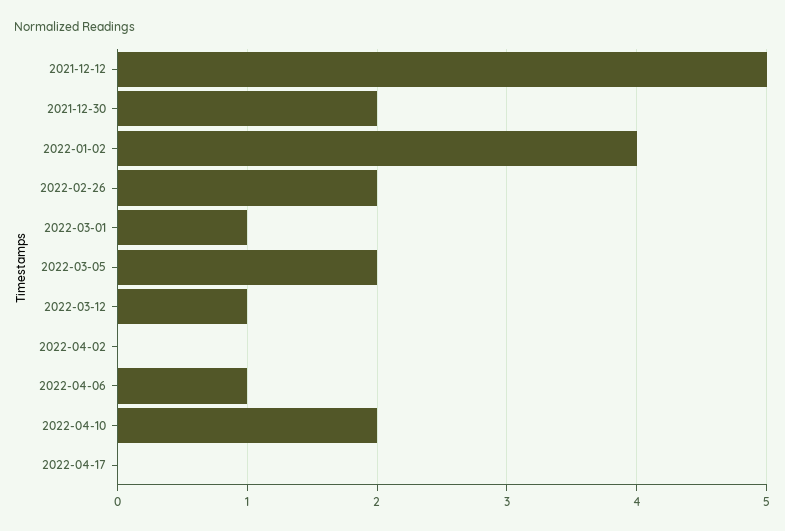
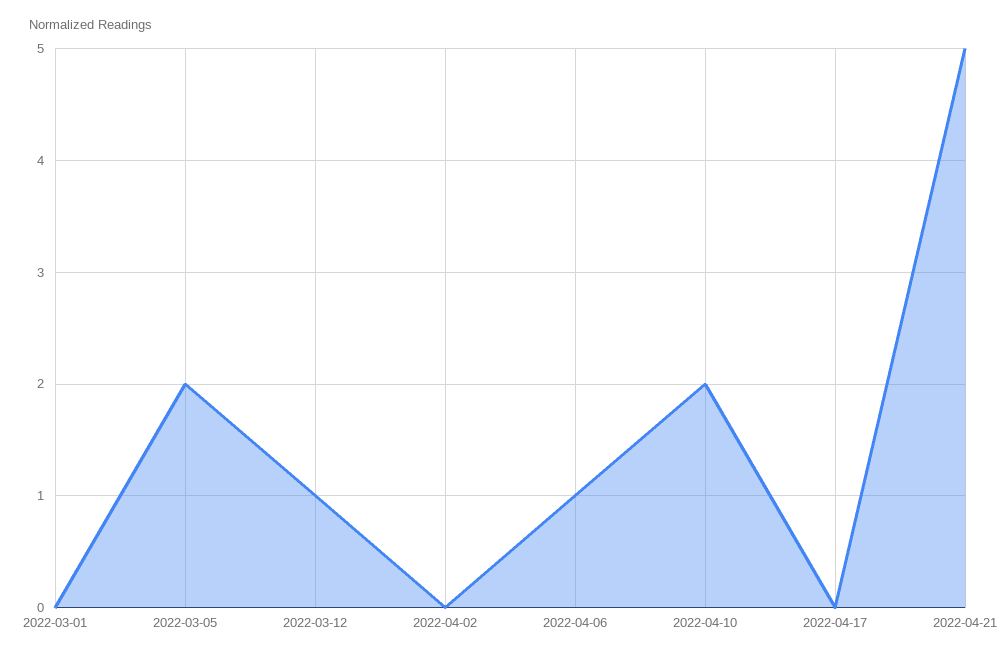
2021-12-12: 5 -> none
2021-12-30: 2 -> none
2022-01-02: 4 -> none
2022-02-26: 2 -> none
2022-03-01: 1 -> 0
2022-04-21: none -> 5

